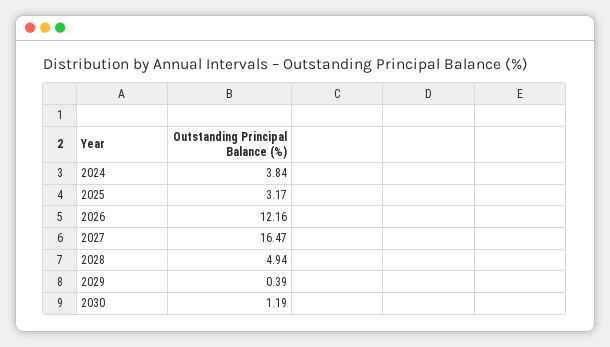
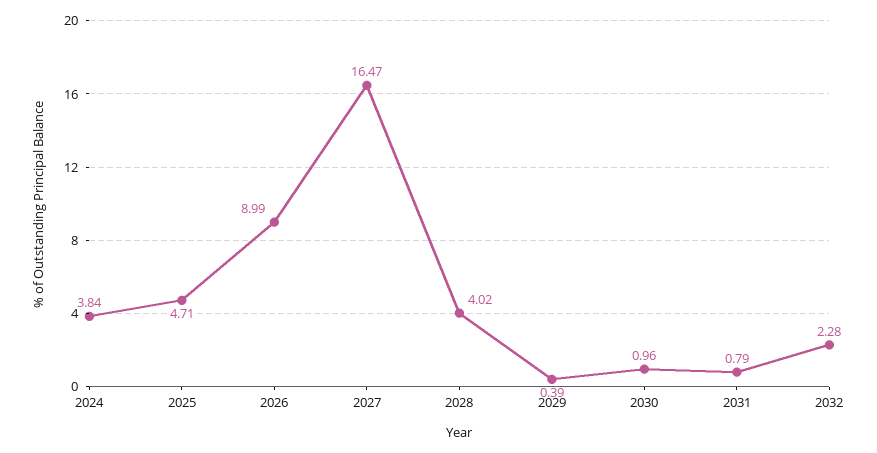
2025: 3.17 -> 4.71
2026: 12.16 -> 8.99
2028: 4.94 -> 4.02
2030: 1.19 -> 0.96
2031: none -> 0.79
2032: none -> 2.28

